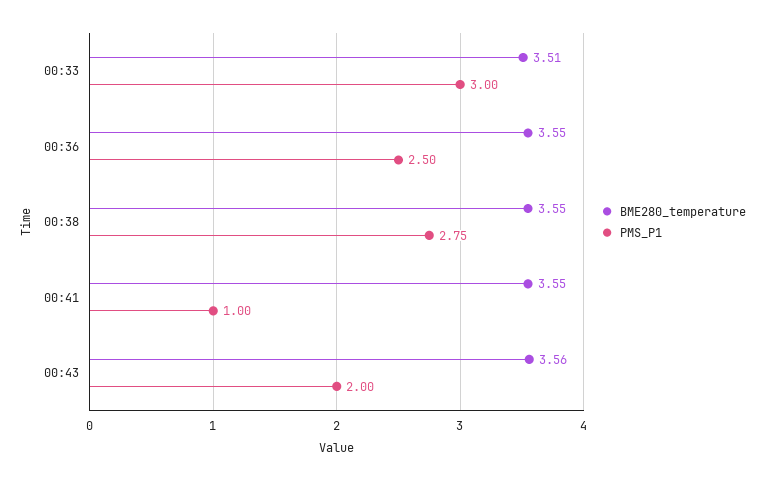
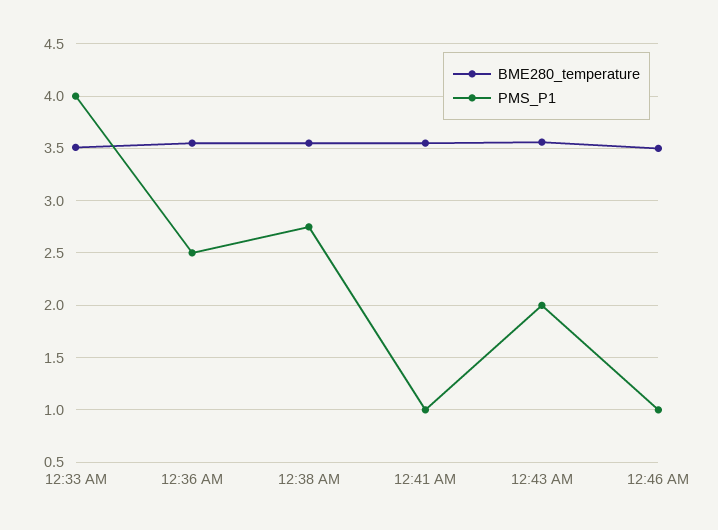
PMS_P1, 00:33: 3 -> 4
BME280_temperature, 12:46 AM: none -> 3.5
PMS_P1, 12:46 AM: none -> 1

